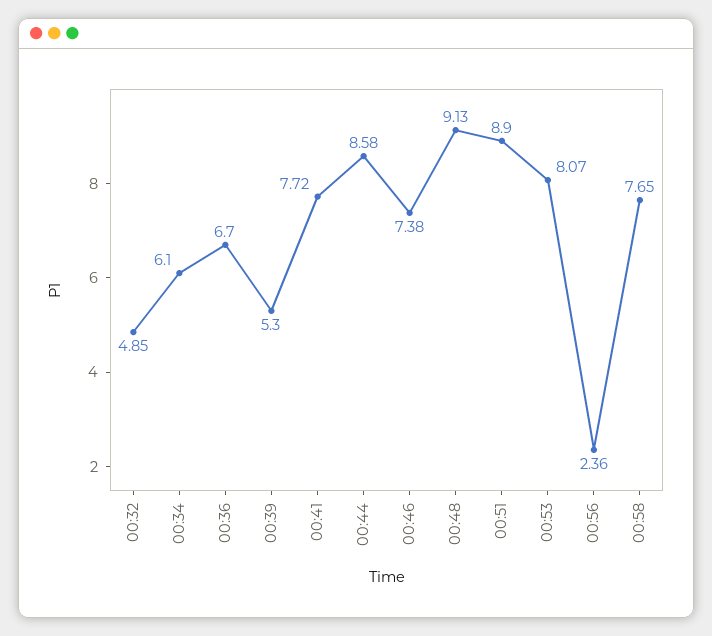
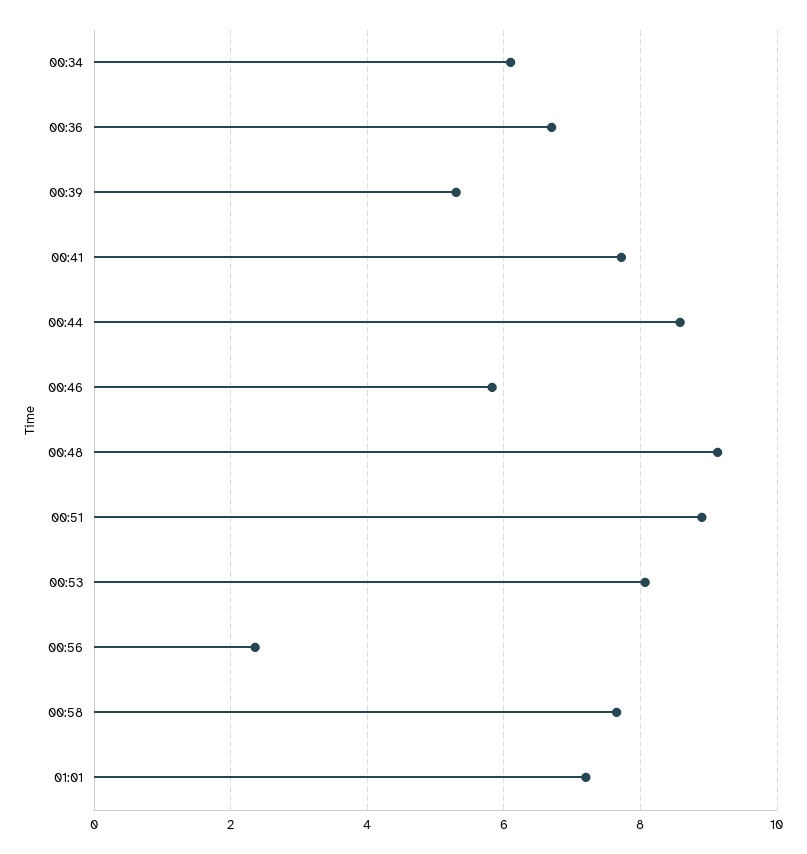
00:32: 4.85 -> none
00:46: 7.38 -> 5.8
01:01: none -> 7.2

